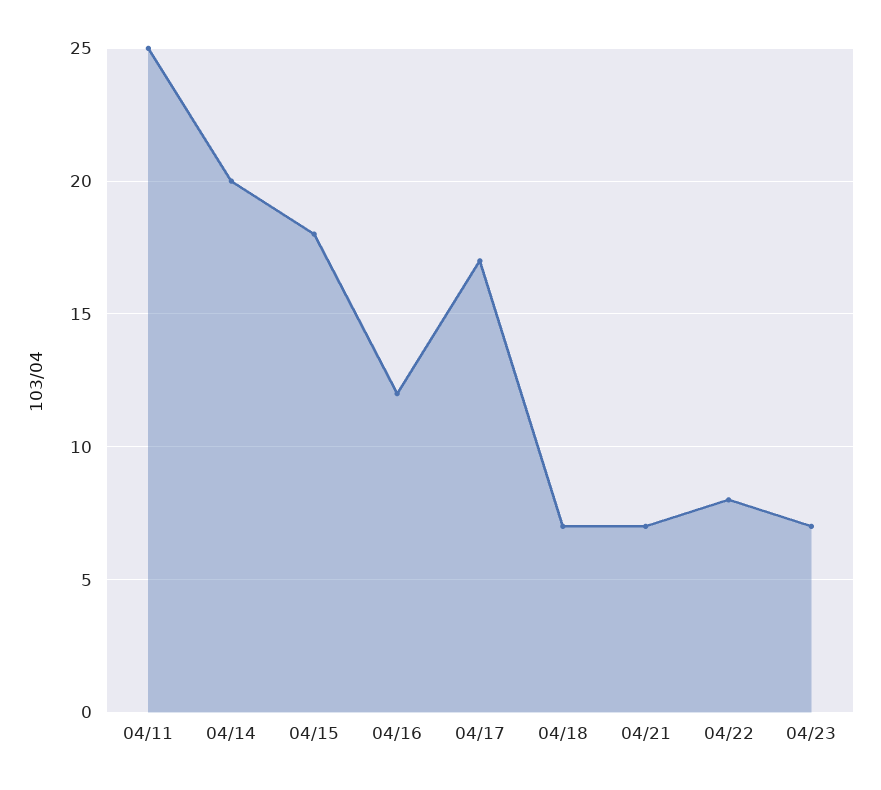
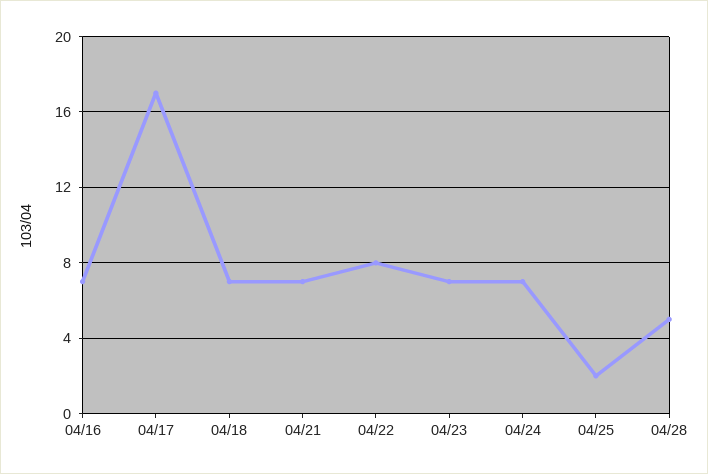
04/11: 25 -> none
04/14: 20 -> none
04/15: 18 -> none
04/16: 12 -> 7
04/24: none -> 7
04/25: none -> 2
04/28: none -> 5

